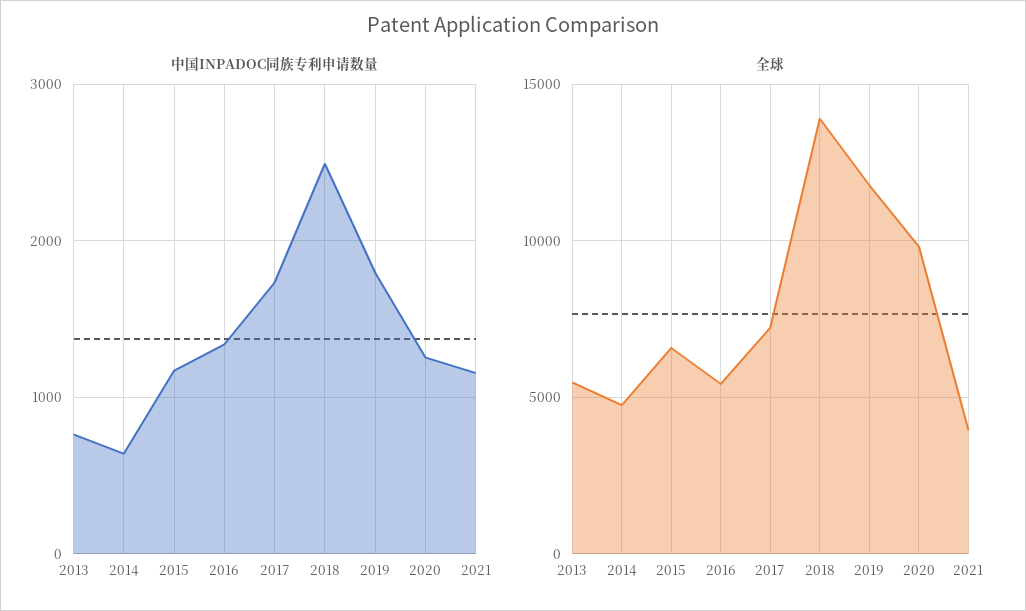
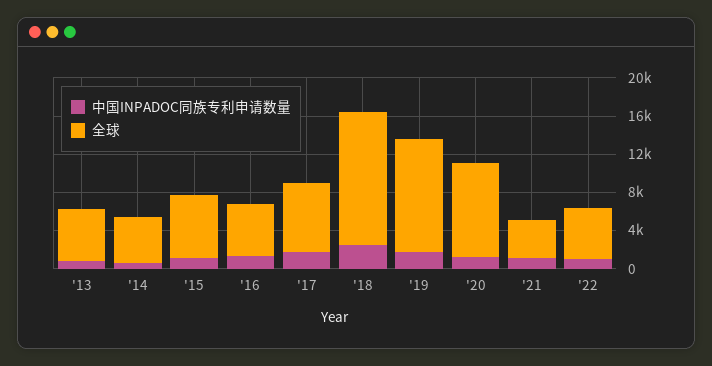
中国INPADOC同族专利申请数量, '22: none -> 1000
全球, '22: none -> 5000

